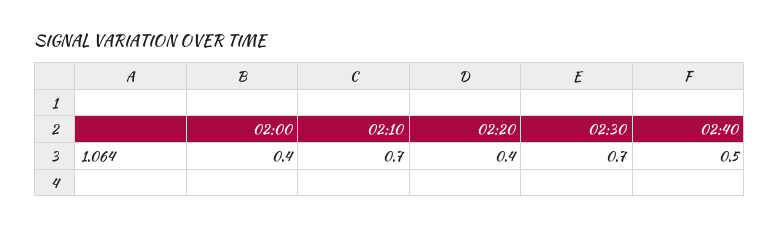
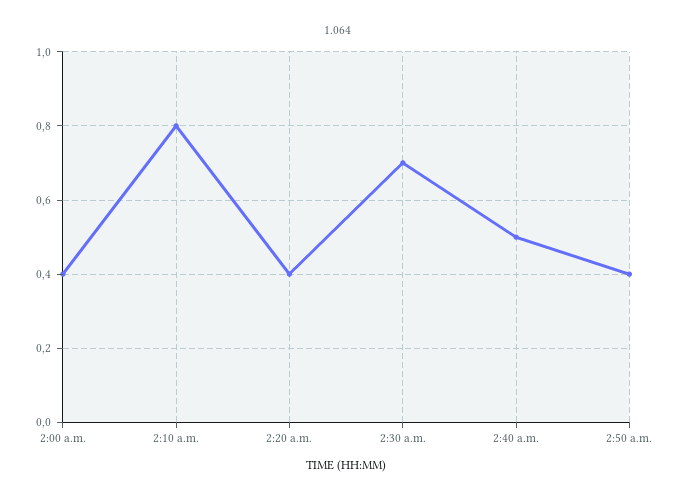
02:10: 0.7 -> 0.8
2:50 a.m.: none -> 0.4

